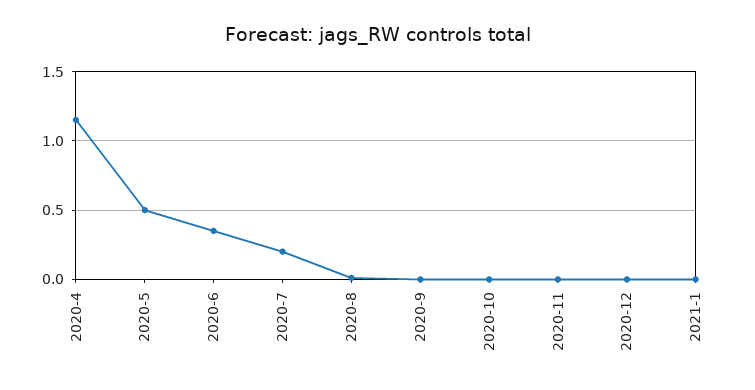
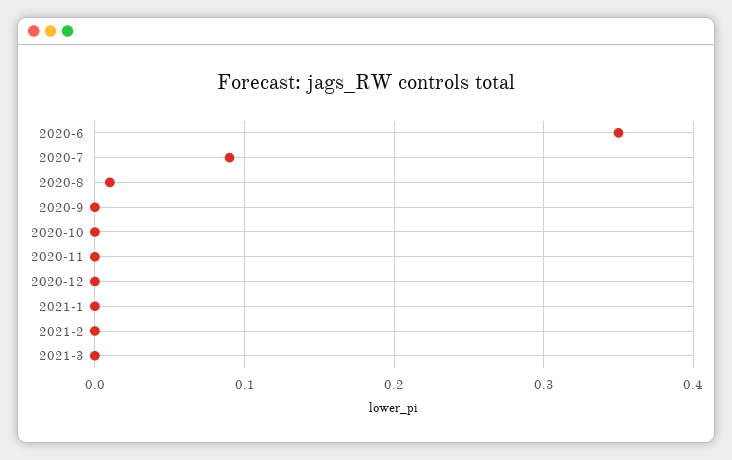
2020-4: 1.15 -> none
2020-5: 0.5 -> none
2020-7: 0.2 -> 0.09
2021-2: none -> 0
2021-3: none -> 0

